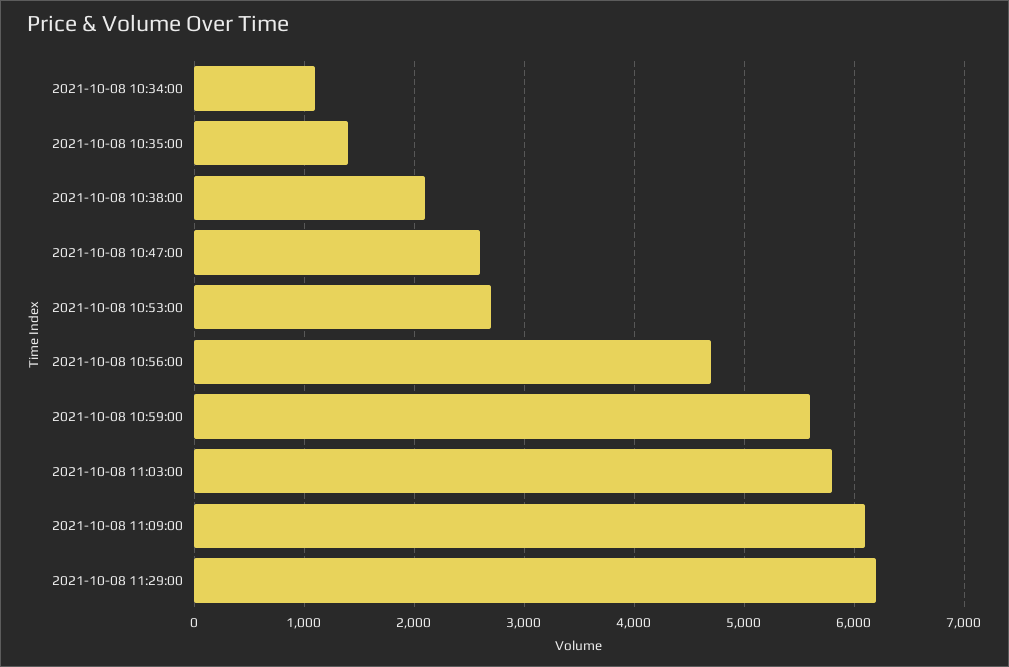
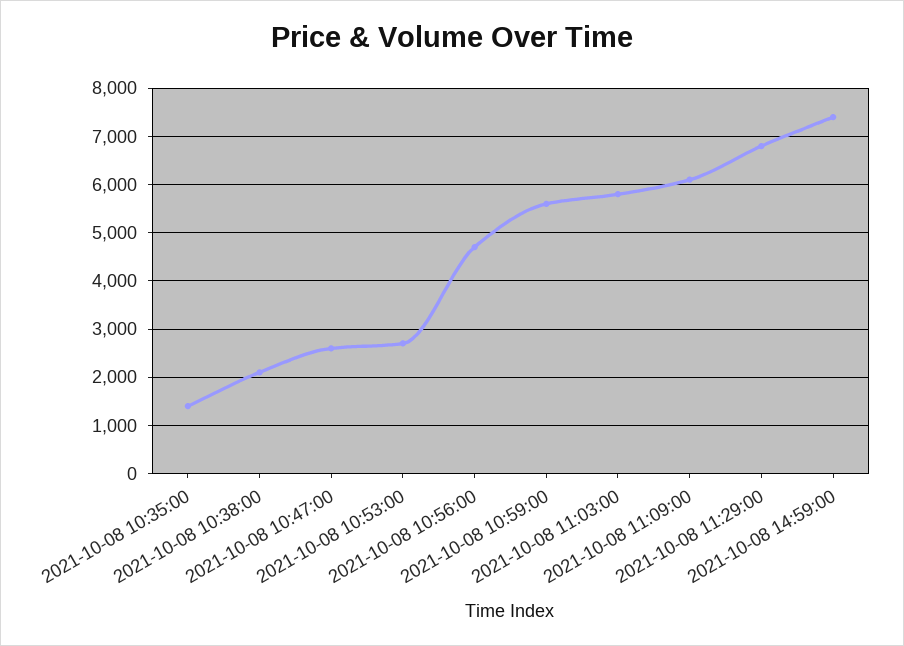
2021-10-08 10:34:00: 1100 -> none
2021-10-08 11:29:00: 6200 -> 6800
2021-10-08 14:59:00: none -> 7400

